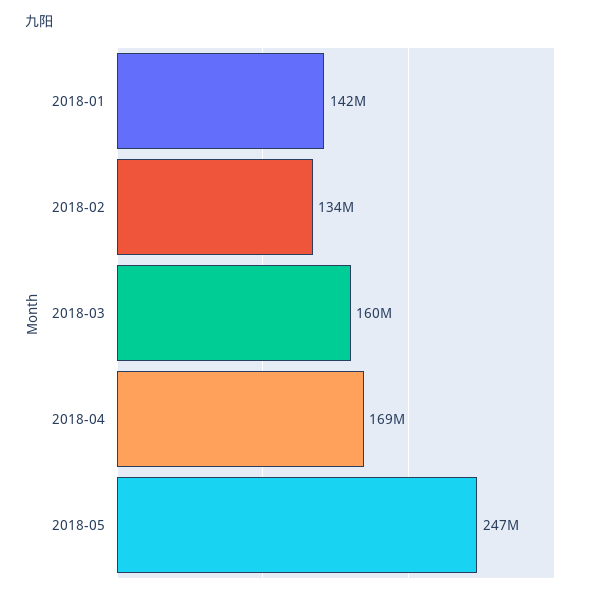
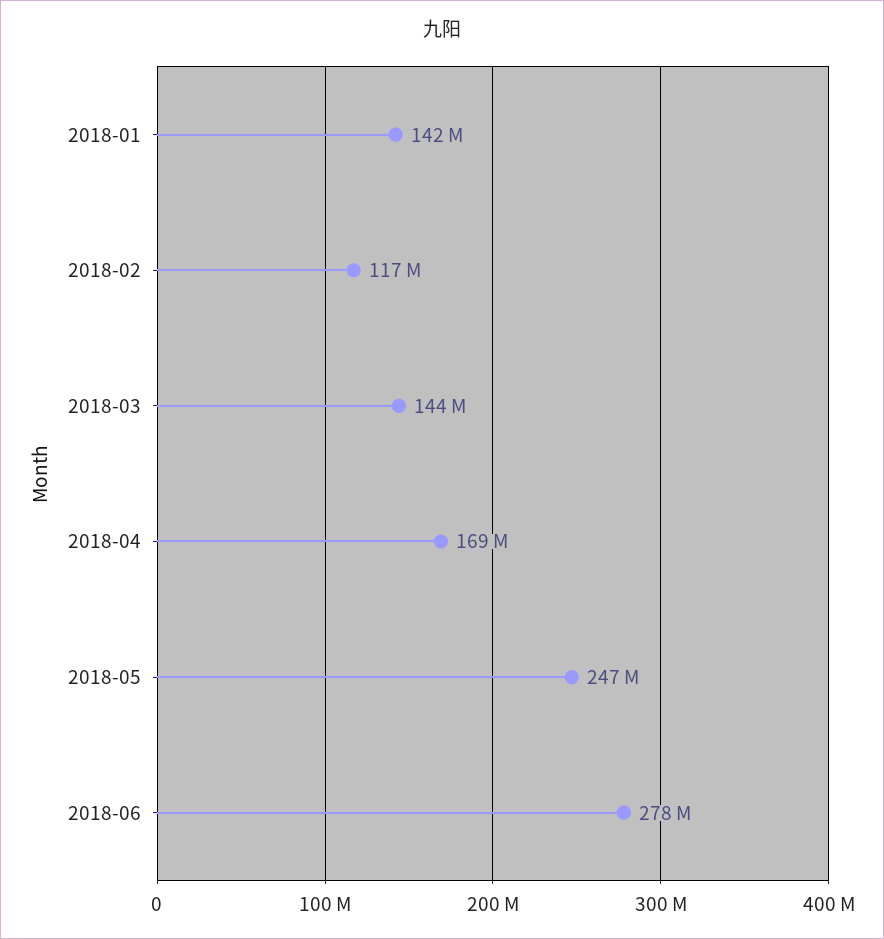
2018-02: 134000000 -> 117000000
2018-03: 160000000 -> 144000000
2018-06: none -> 278000000

